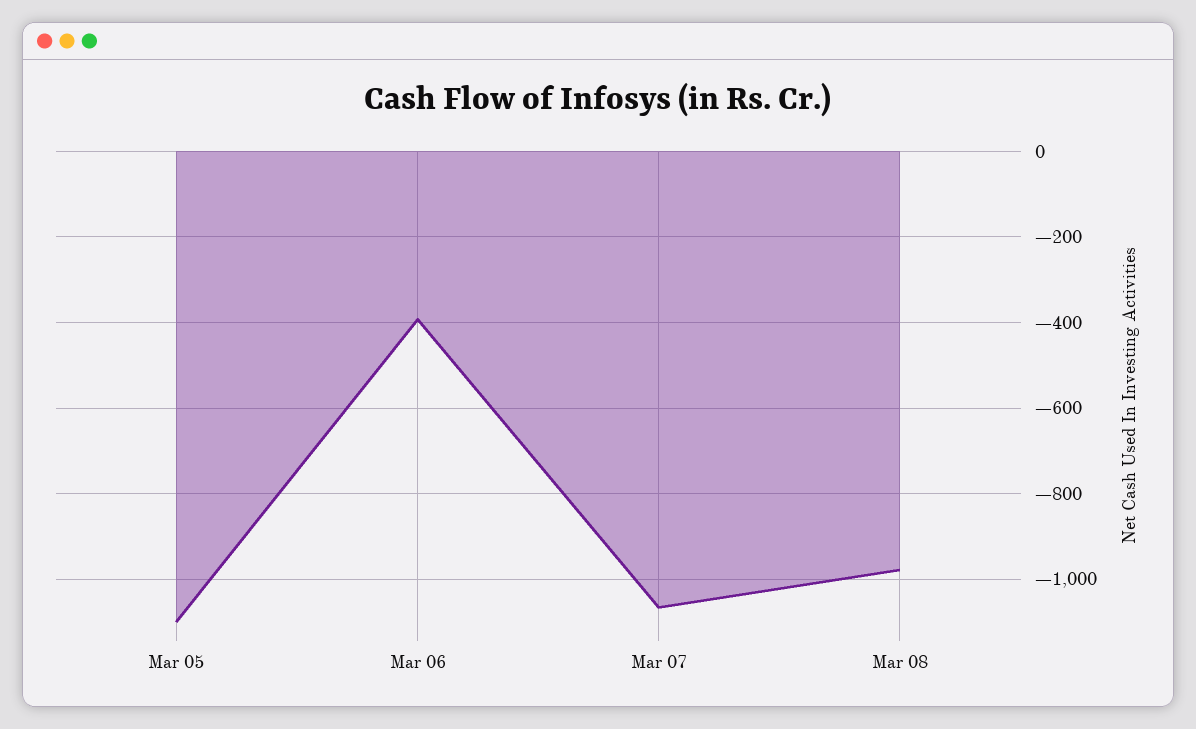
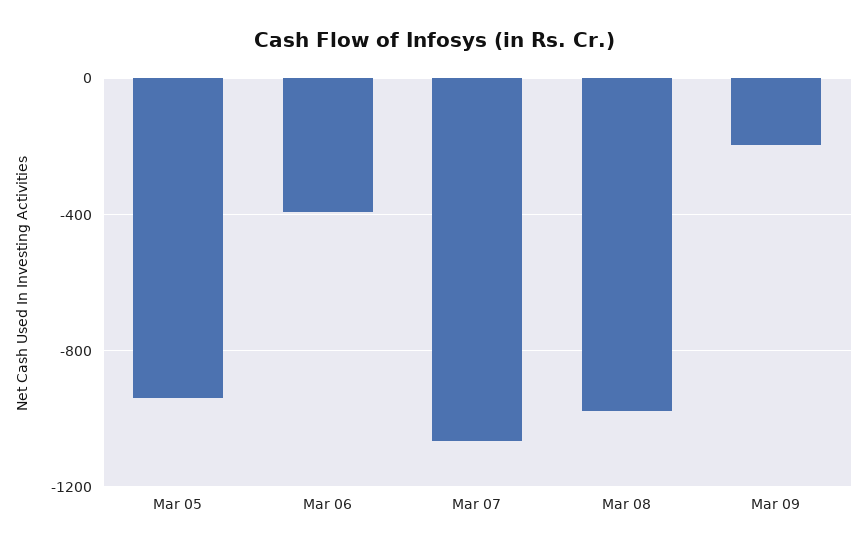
Mar 05: -1100 -> -950
Mar 09: none -> -200

